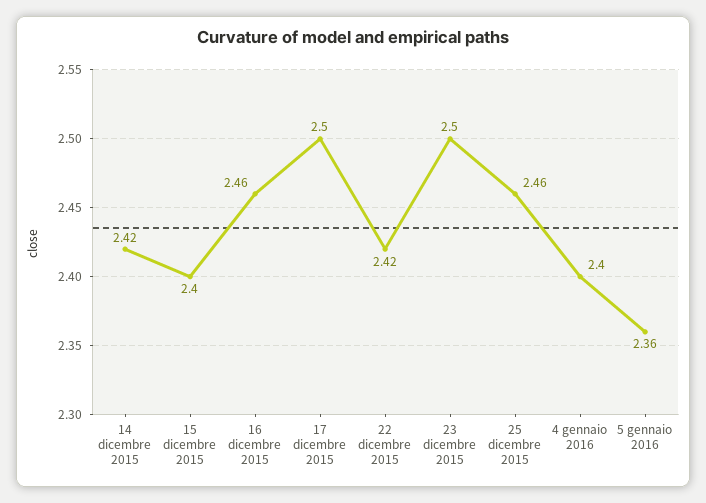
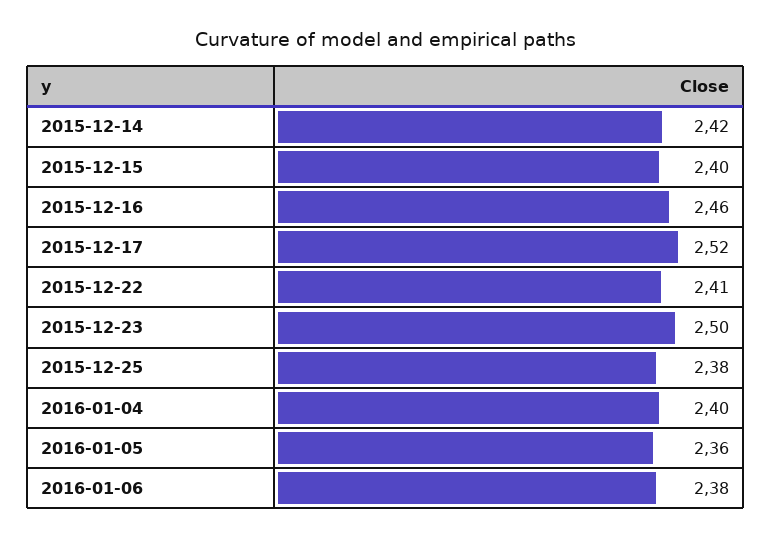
17 dicembre 2015: 2.5 -> 2.52
22 dicembre 2015: 2.42 -> 2.41
25 dicembre 2015: 2.46 -> 2.38
2016-01-06: none -> 2.38

